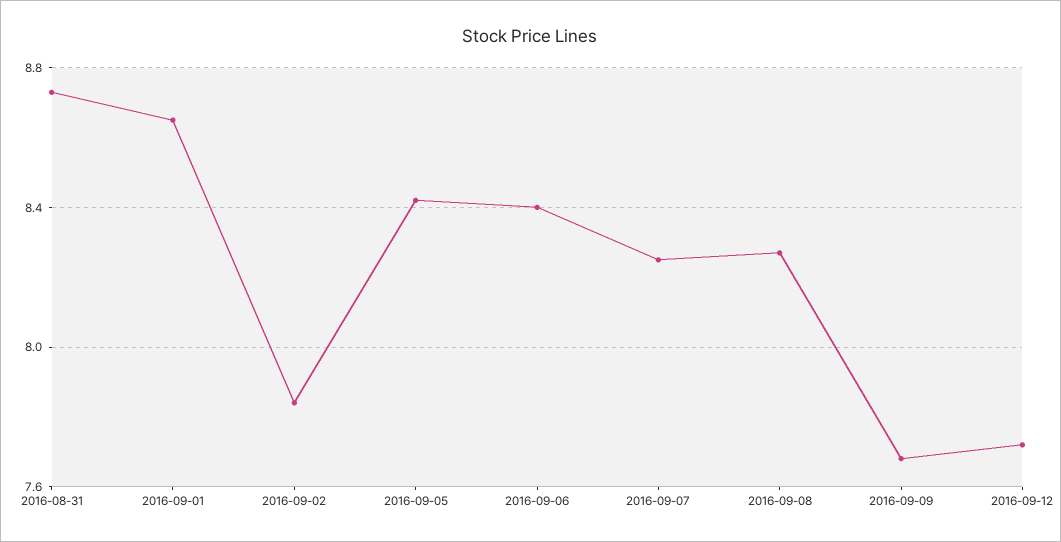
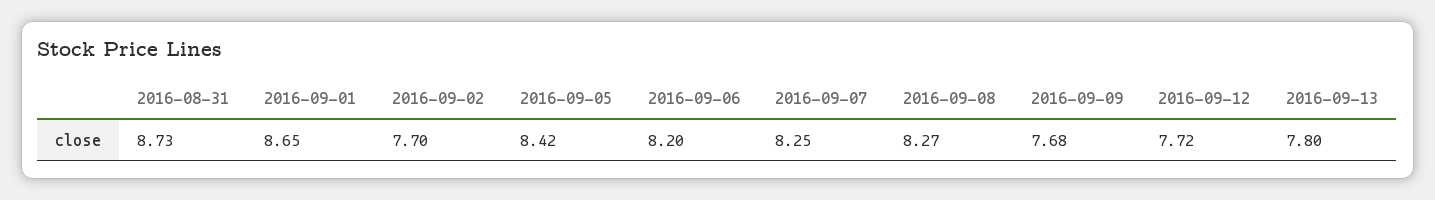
2016-09-02: 7.85 -> 7.7
2016-09-06: 8.4 -> 8.2
2016-09-13: none -> 7.8

